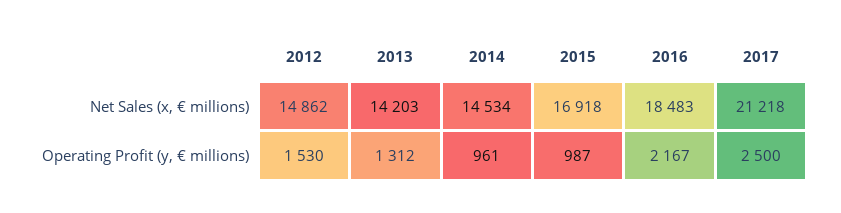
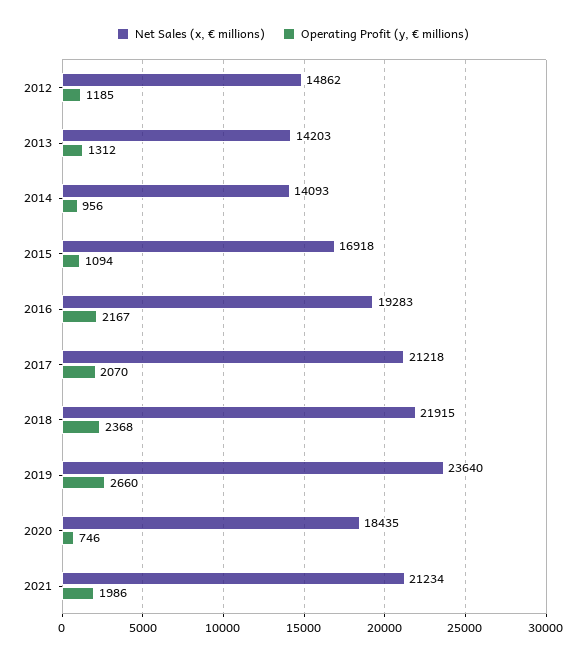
Net Sales (x, € millions), 2014: 14534 -> 14093
Net Sales (x, € millions), 2016: 18483 -> 19283
Operating Profit (y, € millions), 2012: 1530 -> 1185
Operating Profit (y, € millions), 2014: 961 -> 956
Operating Profit (y, € millions), 2015: 987 -> 1094
Operating Profit (y, € millions), 2017: 2500 -> 2070
Net Sales (x, € millions), 2018: none -> 21915
Operating Profit (y, € millions), 2018: none -> 2368
Net Sales (x, € millions), 2019: none -> 23640
Operating Profit (y, € millions), 2019: none -> 2660
Net Sales (x, € millions), 2020: none -> 18435
Operating Profit (y, € millions), 2020: none -> 746
Net Sales (x, € millions), 2021: none -> 21234
Operating Profit (y, € millions), 2021: none -> 1986

